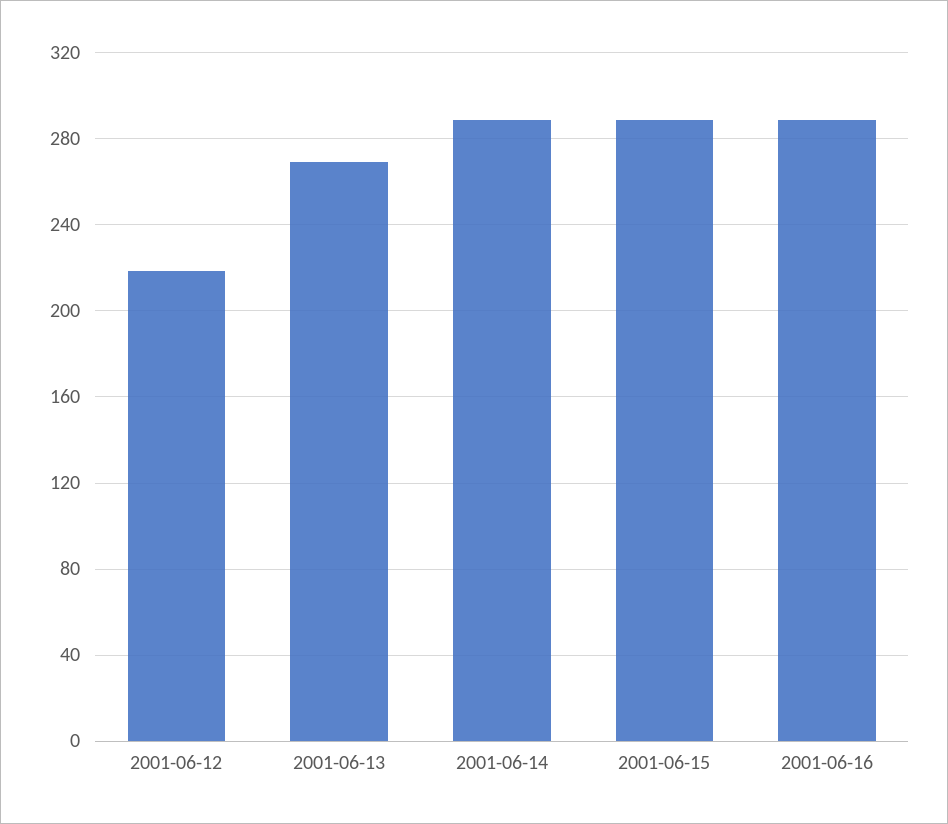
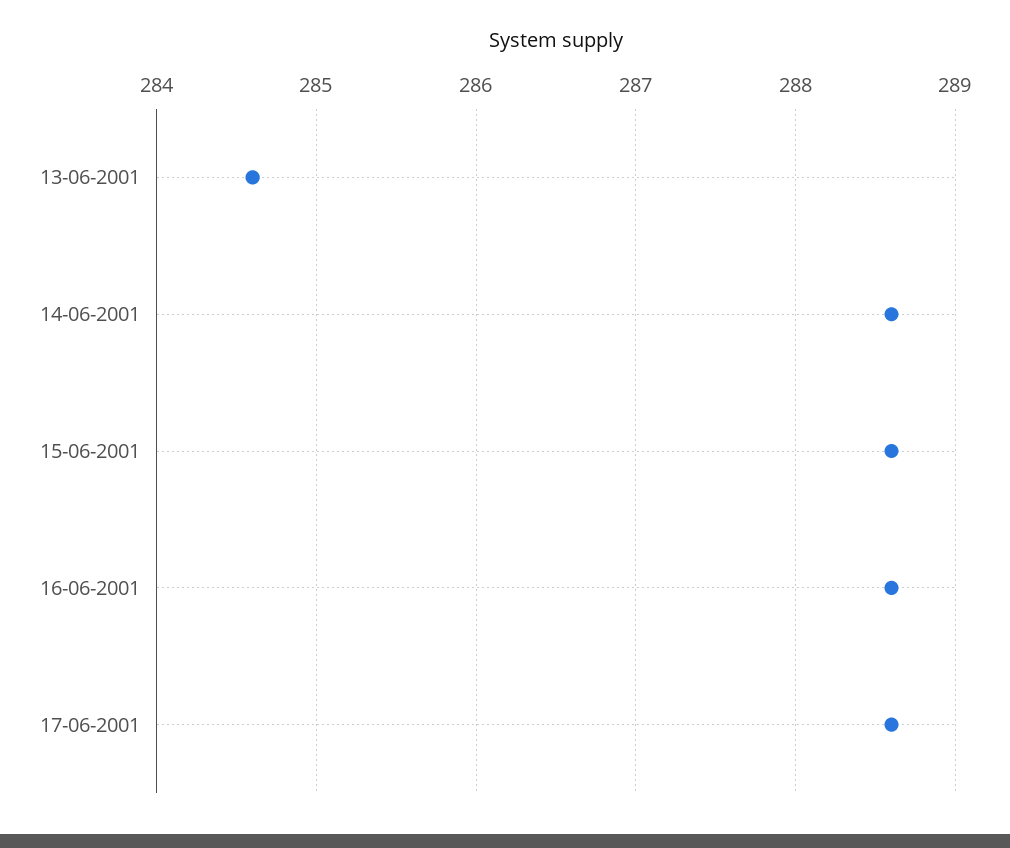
2001-06-12: 220 -> none
2001-06-13: 270 -> 284.6
17-06-2001: none -> 288.6

